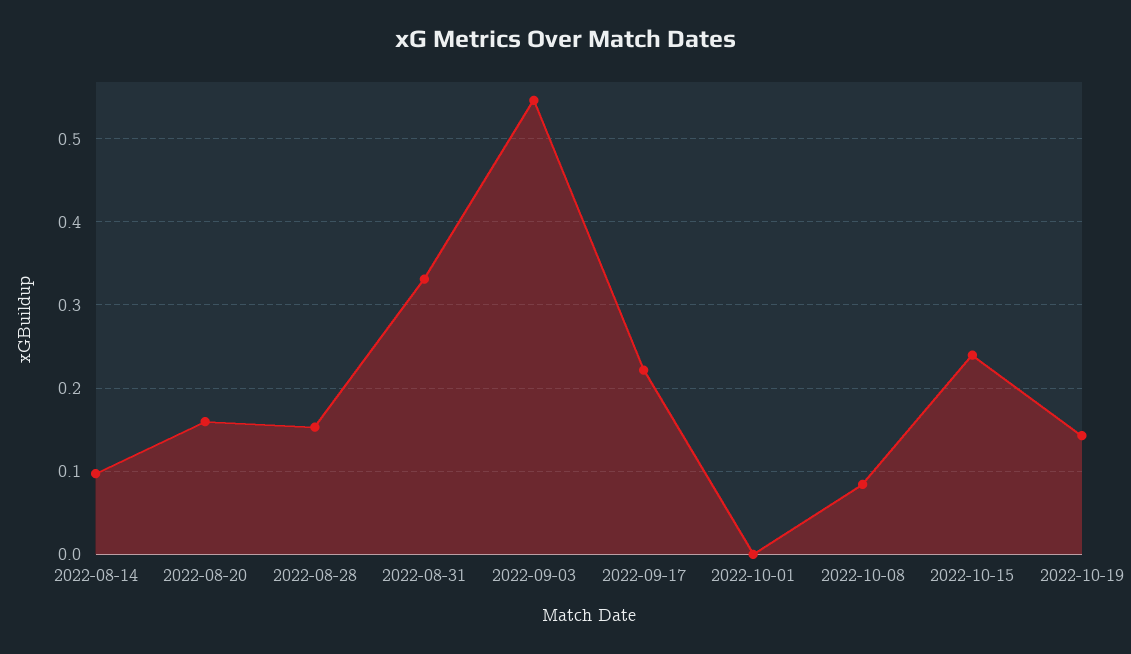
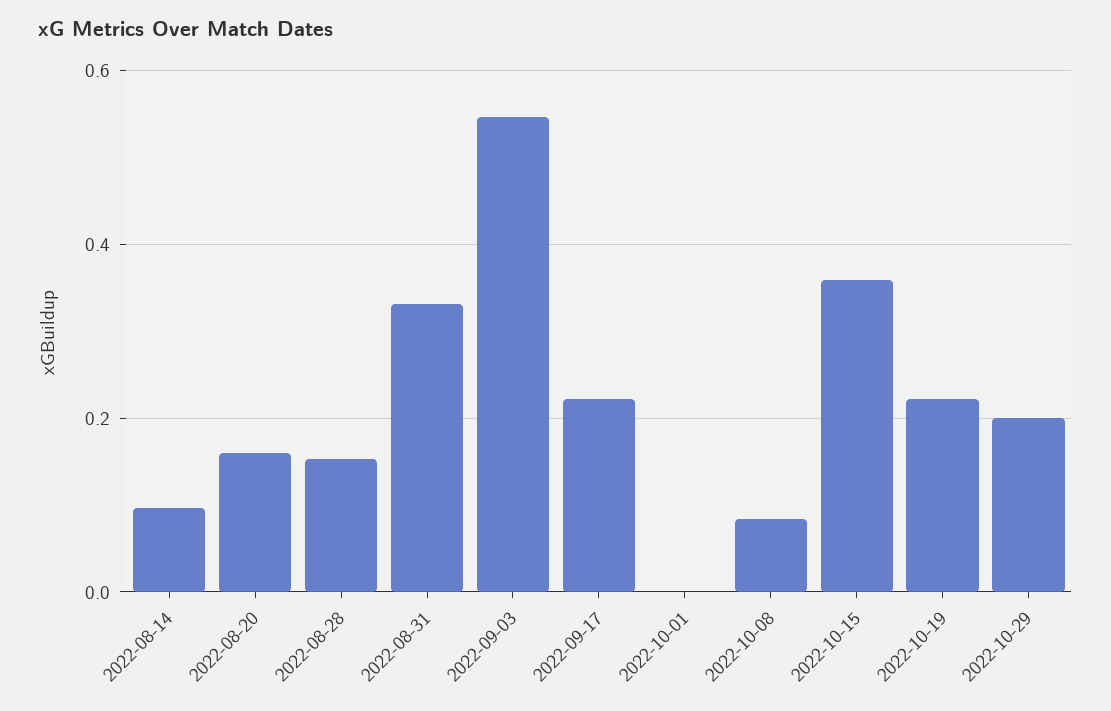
2022-10-15: 0.24 -> 0.36
2022-10-19: 0.14 -> 0.22
2022-10-29: none -> 0.2

